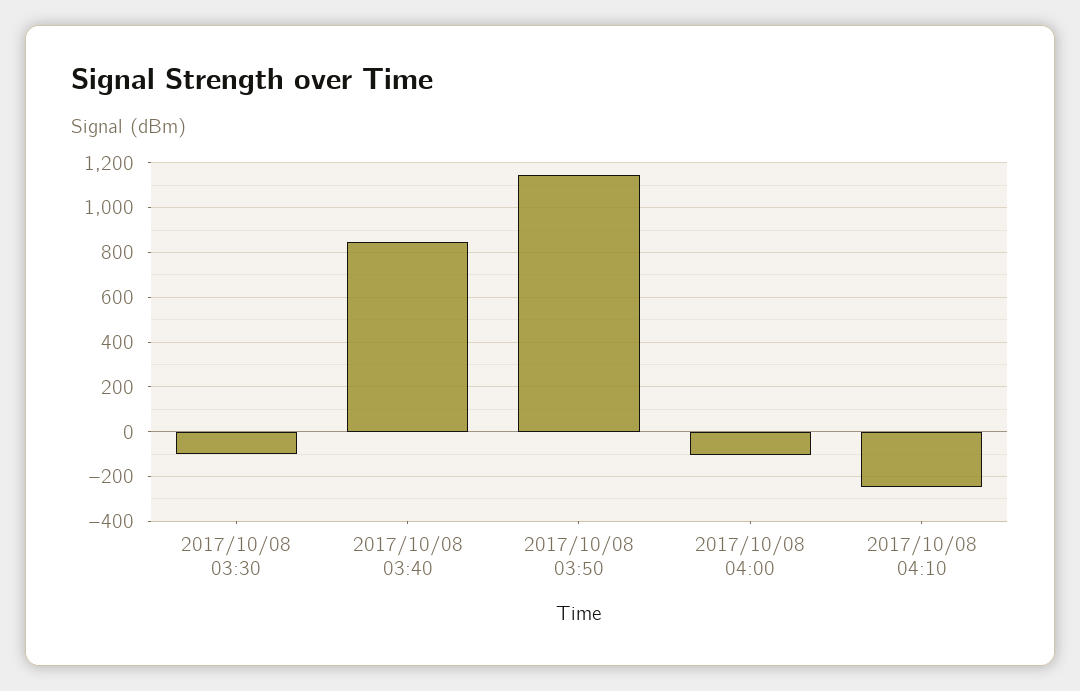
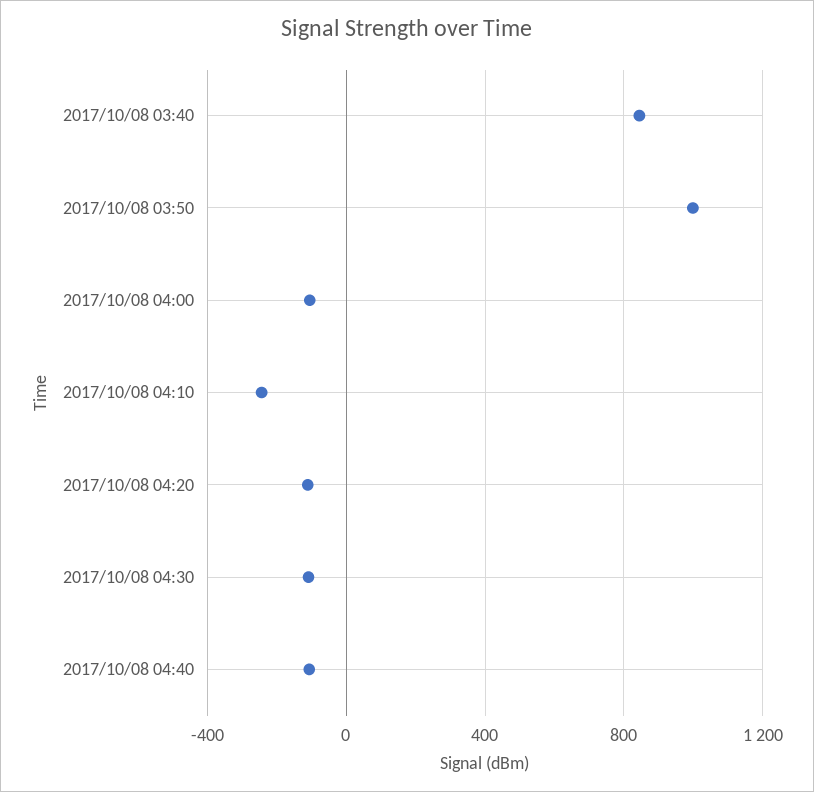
2017/10/08 03:30: -100 -> none
2017/10/08 03:50: 1150 -> 1000
2017/10/08 04:20: none -> -100
2017/10/08 04:30: none -> -100
2017/10/08 04:40: none -> -100

